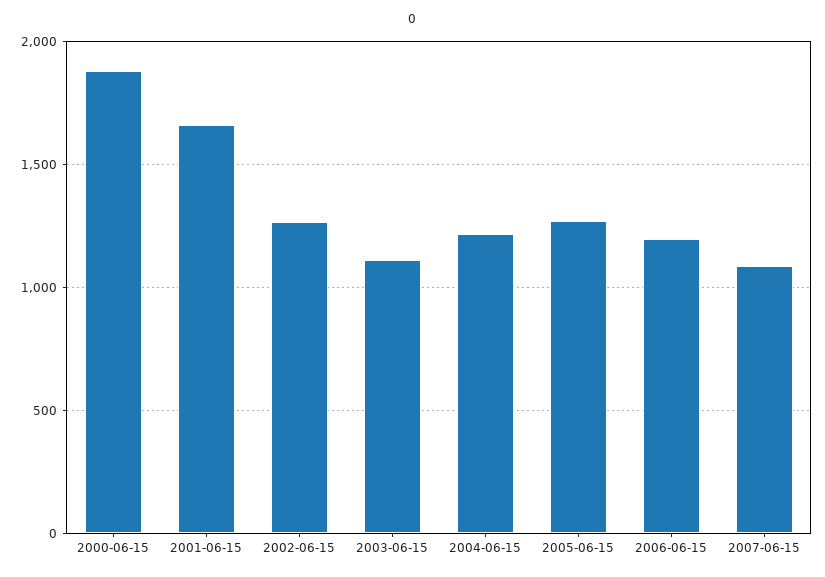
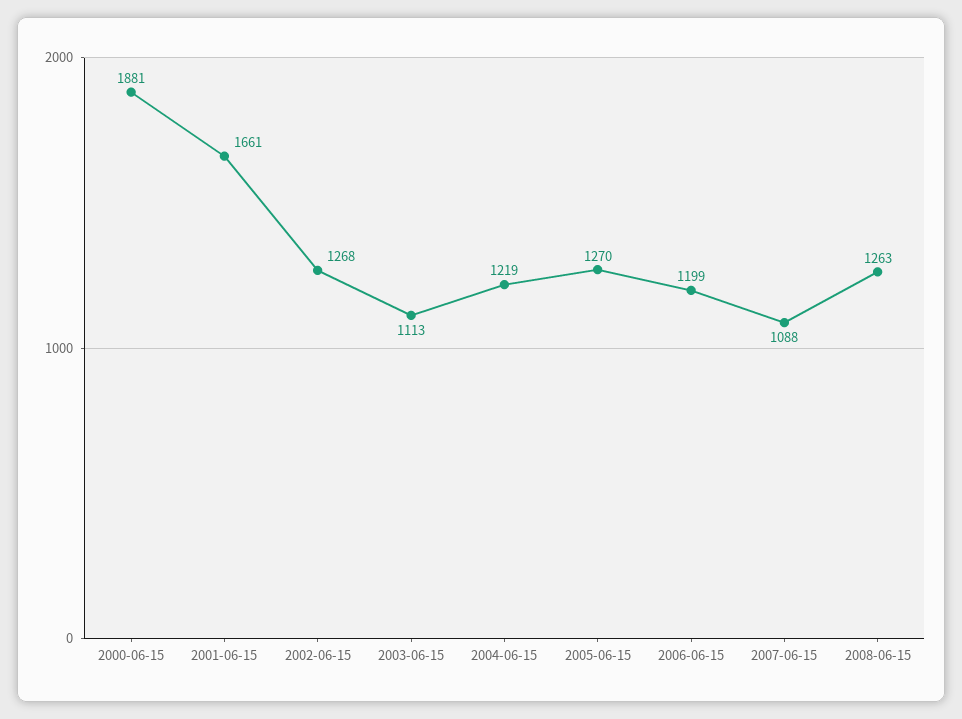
2008-06-15: none -> 1263

